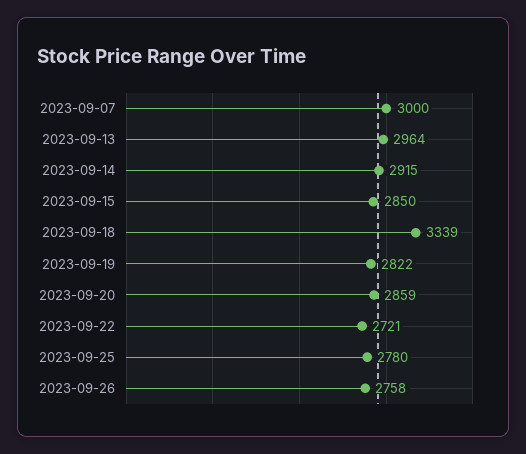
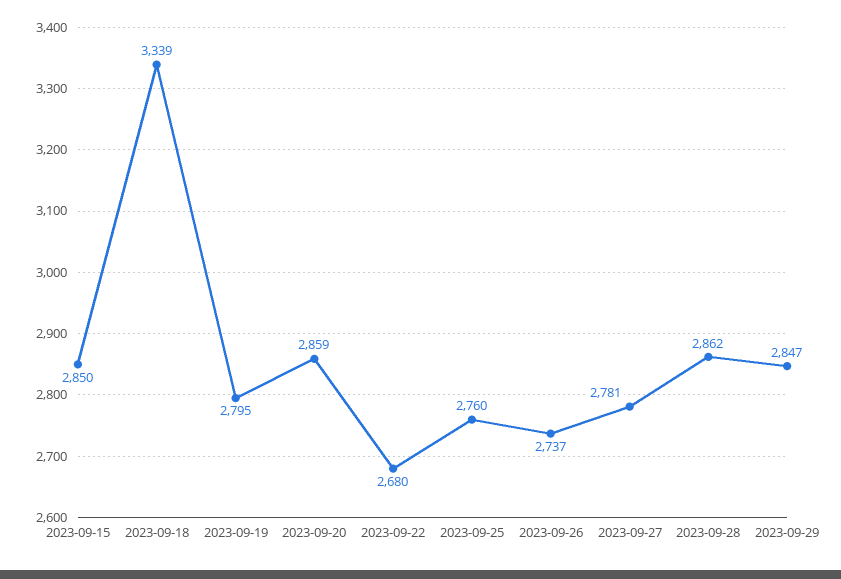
2023-09-07: 3000 -> none
2023-09-13: 2964 -> none
2023-09-14: 2915 -> none
2023-09-19: 2822 -> 2795
2023-09-22: 2721 -> 2680
2023-09-25: 2780 -> 2760
2023-09-26: 2758 -> 2737
2023-09-27: none -> 2781
2023-09-28: none -> 2862
2023-09-29: none -> 2847

